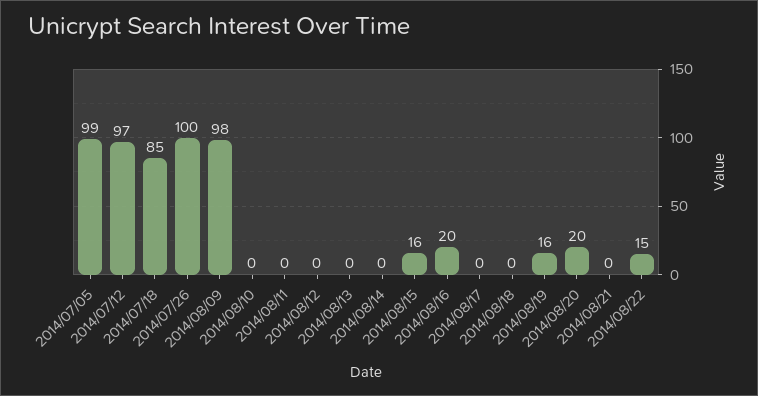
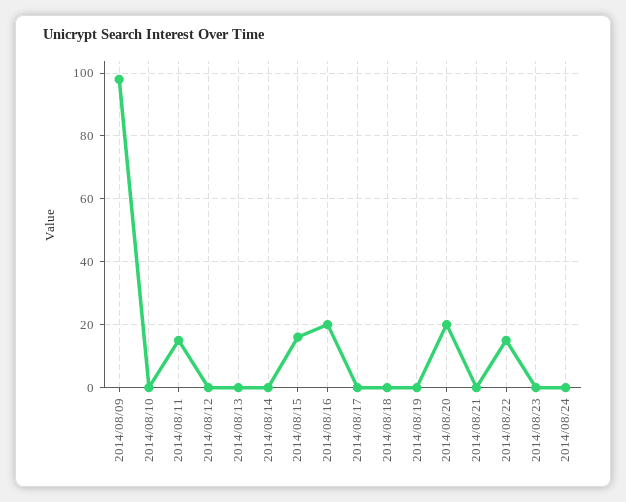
2014/07/05: 99 -> none
2014/07/12: 97 -> none
2014/07/18: 85 -> none
2014/07/26: 100 -> none
2014/08/11: 0 -> 15
2014/08/19: 16 -> 0
2014/08/23: none -> 0
2014/08/24: none -> 0

